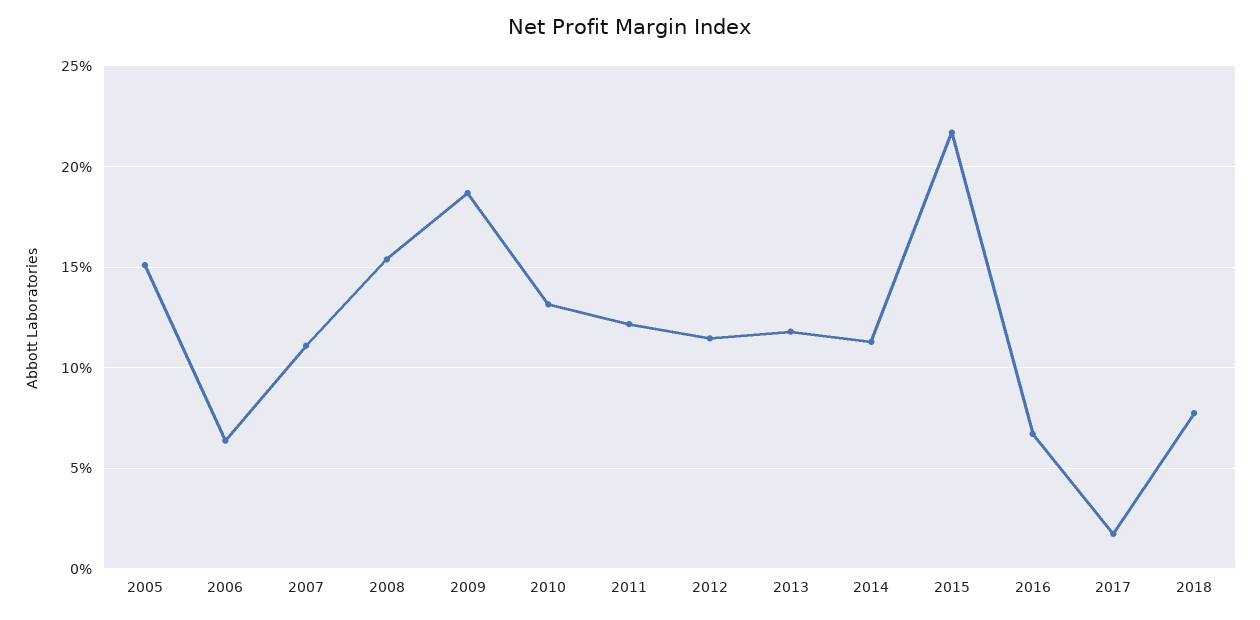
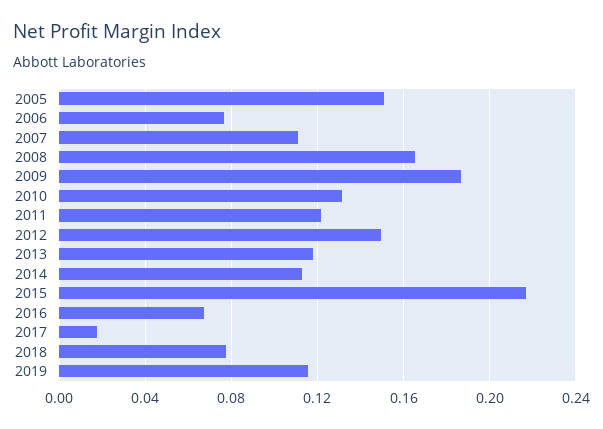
2006: 0.065 -> 0.075
2008: 0.155 -> 0.165
2012: 0.115 -> 0.15
2019: none -> 0.115

